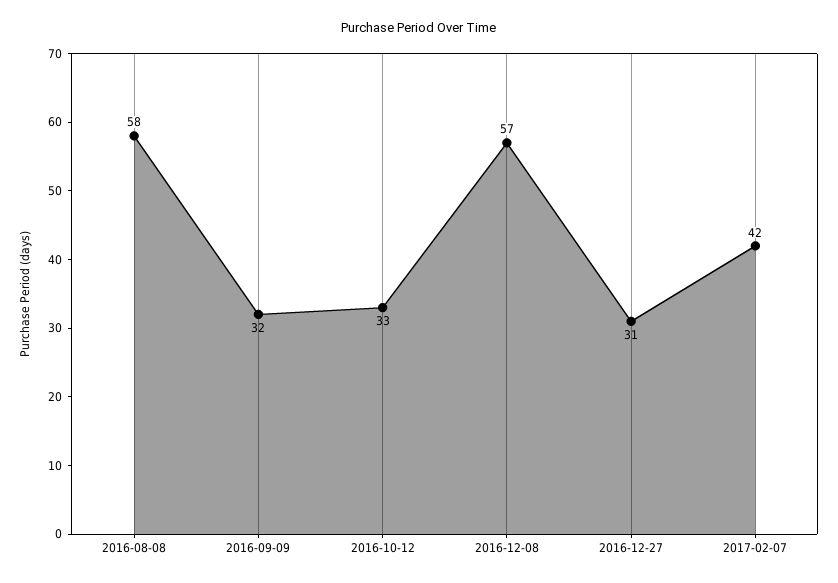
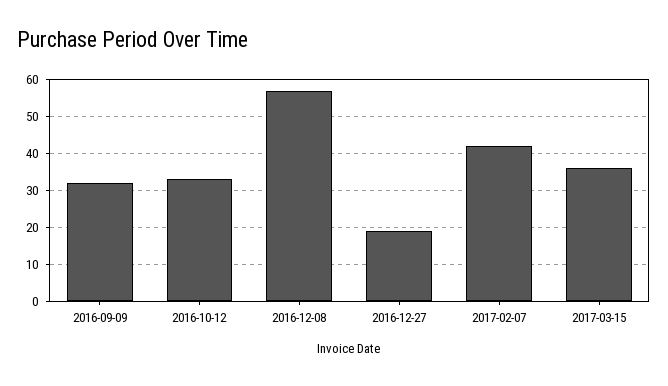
2016-08-08: 58 -> none
2016-12-27: 31 -> 20
2017-03-15: none -> 35

